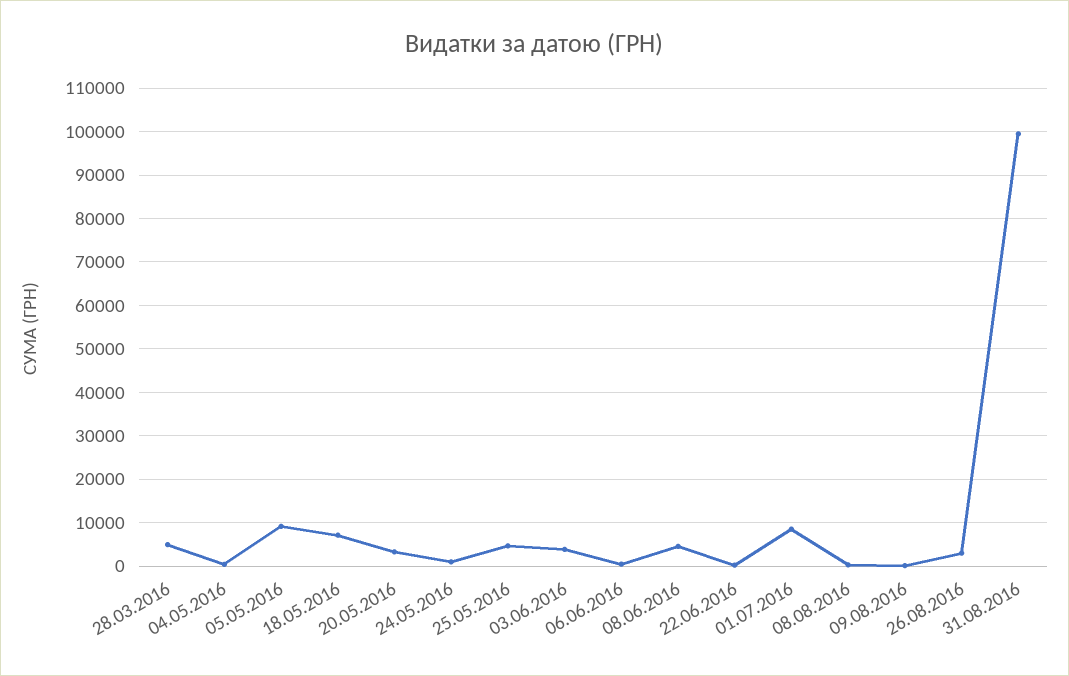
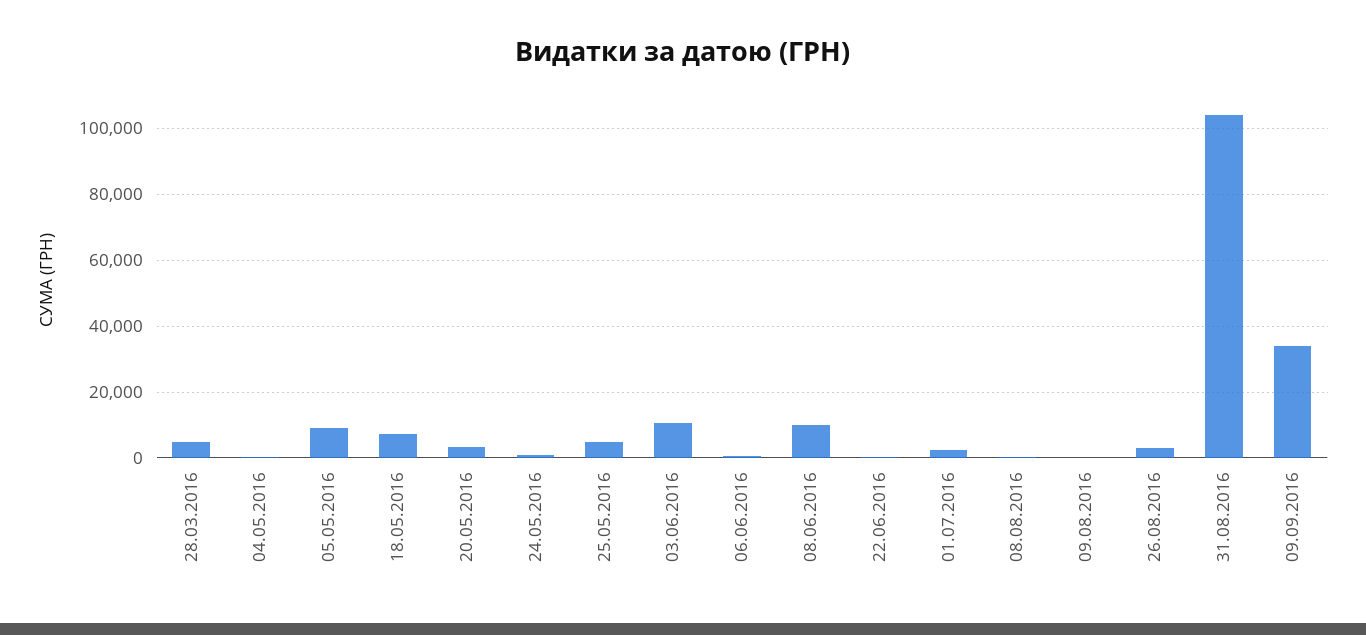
03.06.2016: 4000 -> 10000
08.06.2016: 4000 -> 10000
01.07.2016: 8000 -> 2000
31.08.2016: 100000 -> 104000
09.09.2016: none -> 34000

